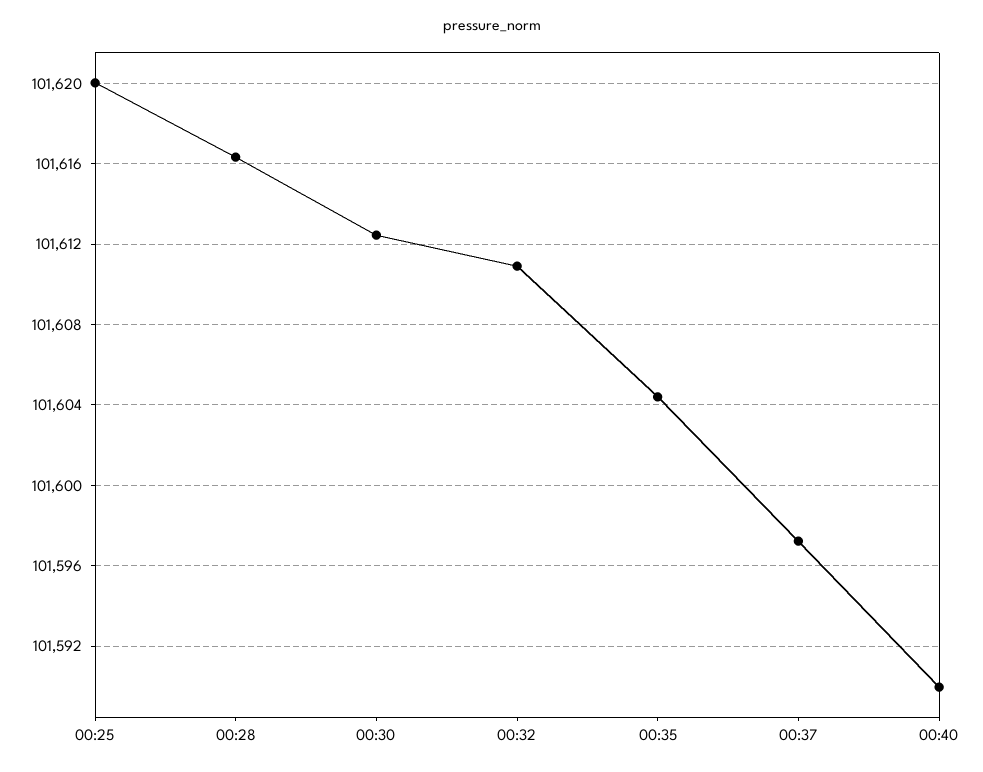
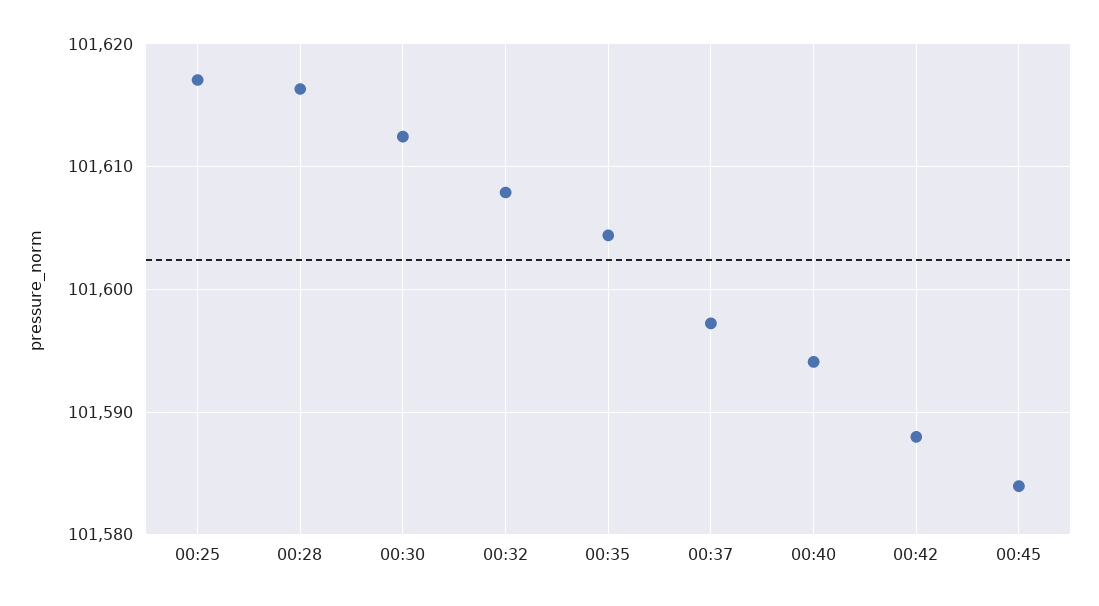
00:25: 101620 -> 101617
00:32: 101611 -> 101608
00:40: 101590 -> 101594
00:42: none -> 101588
00:45: none -> 101584

